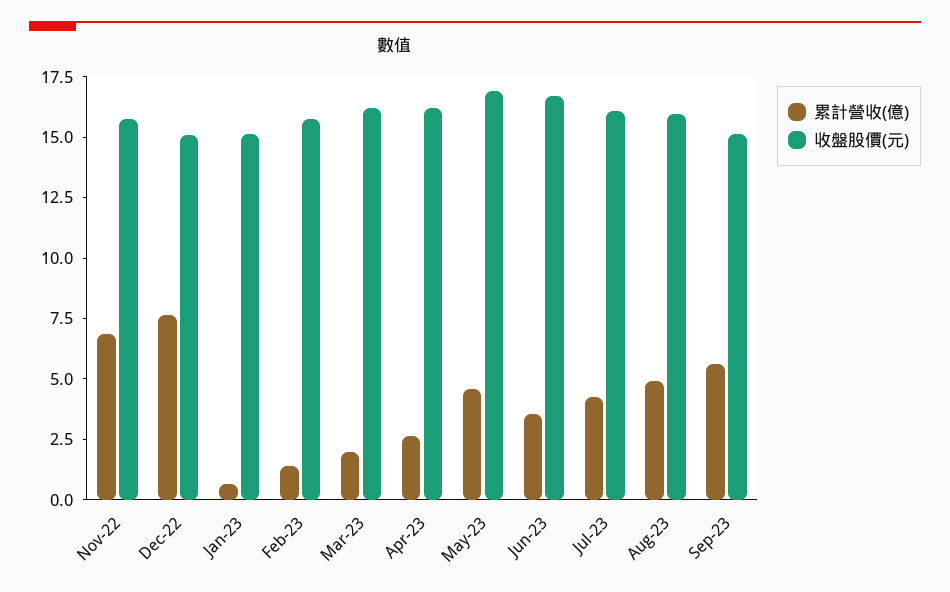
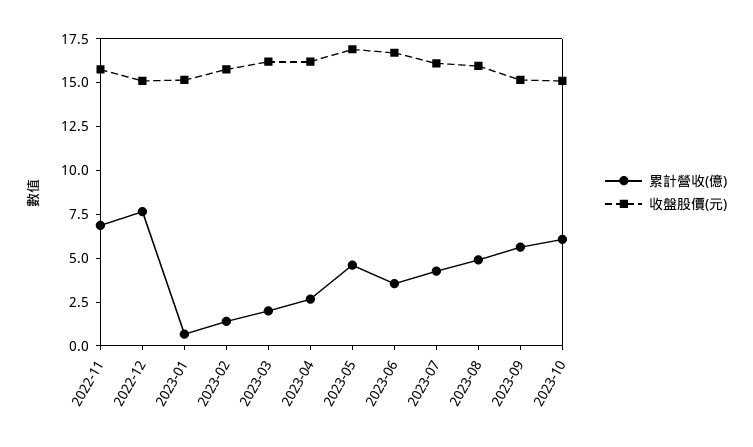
累計營收(億), 2023-10: none -> 6
收盤股價(元), 2023-10: none -> 15

